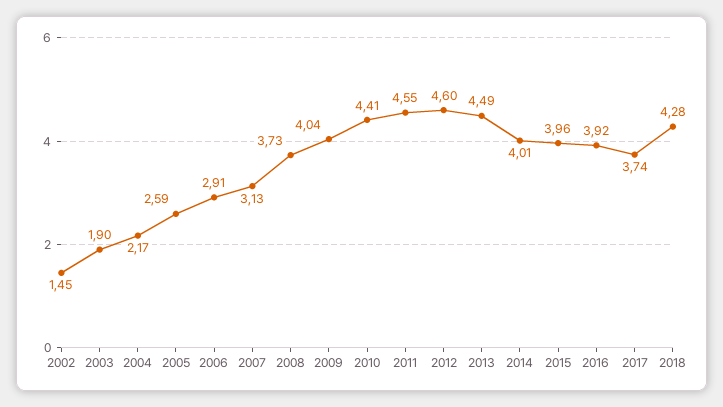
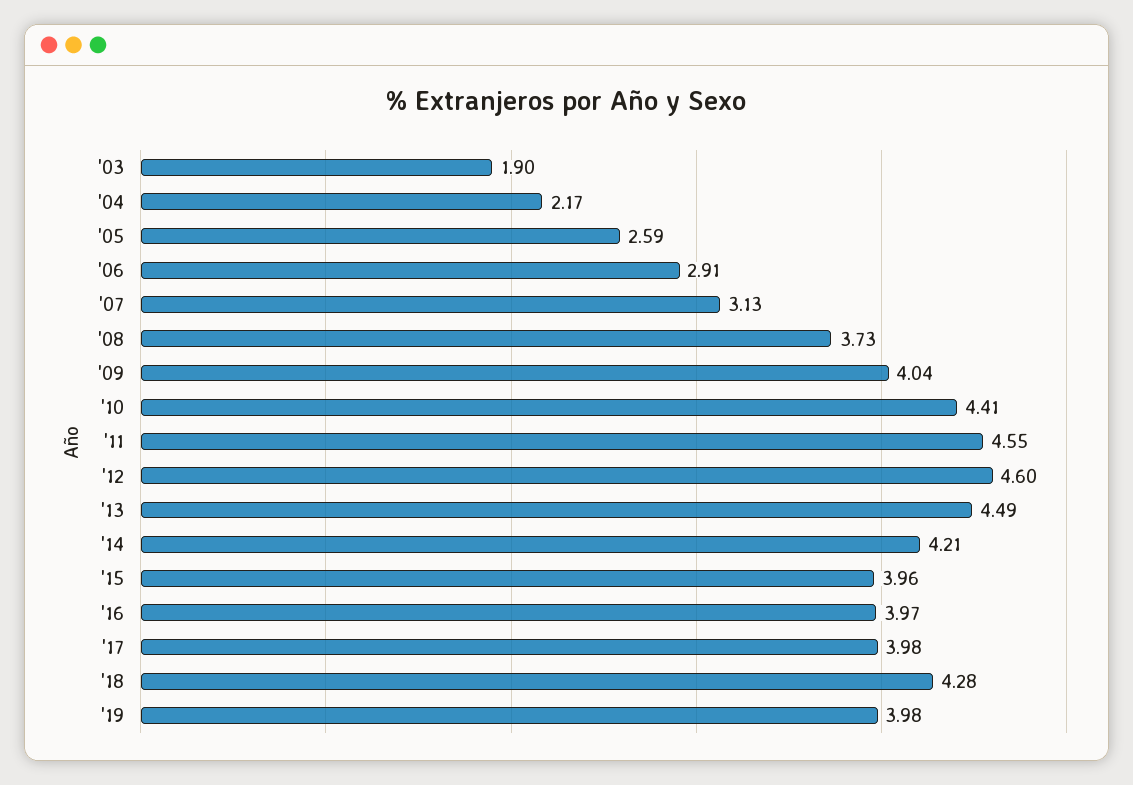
2002: 1.45 -> none
2014: 4.01 -> 4.21
2016: 3.92 -> 3.97
2017: 3.74 -> 3.98
'19: none -> 3.98

